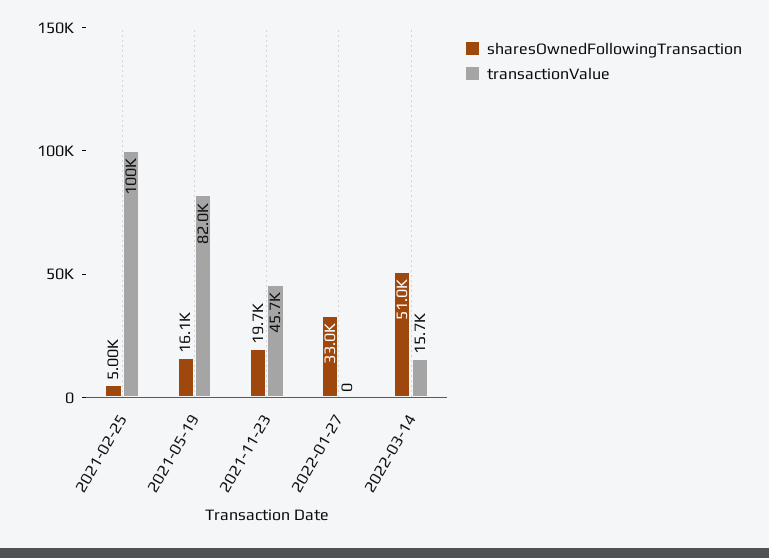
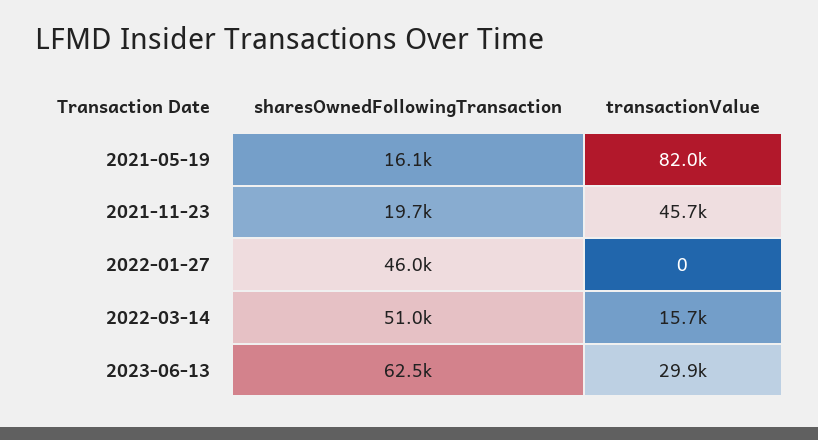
sharesOwnedFollowingTransaction, 2021-02-25: 5000 -> none
transactionValue, 2021-02-25: 100000 -> none
sharesOwnedFollowingTransaction, 2022-01-27: 33000 -> 46000
sharesOwnedFollowingTransaction, 2023-06-13: none -> 62500
transactionValue, 2023-06-13: none -> 29900

